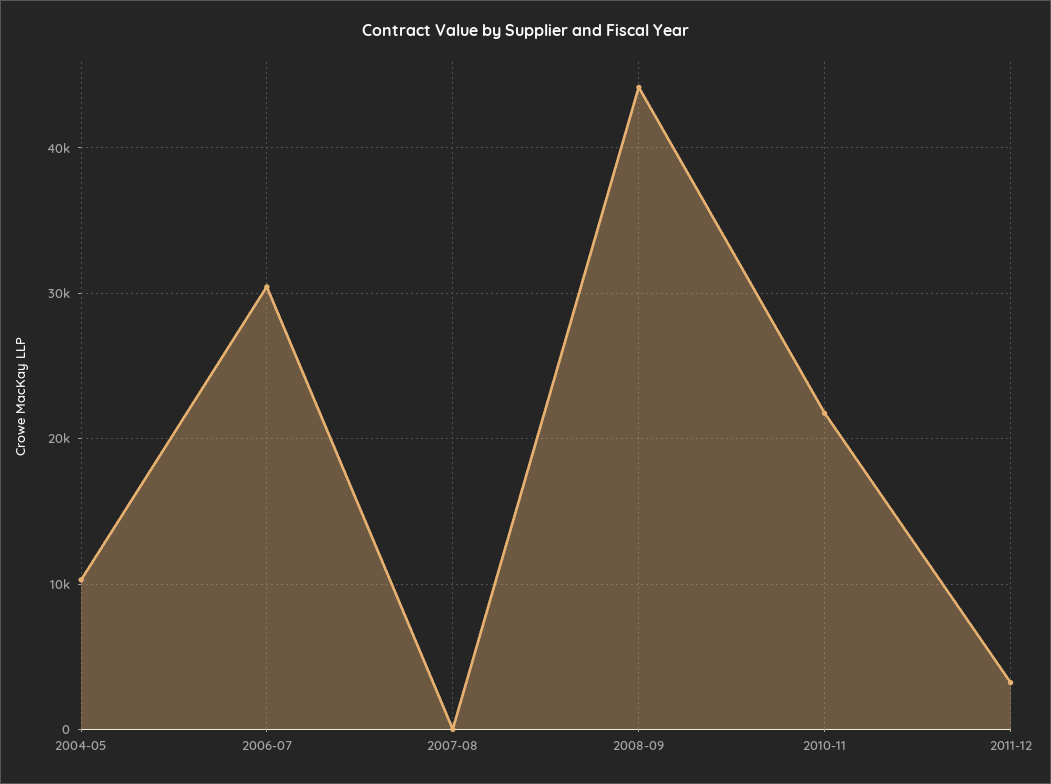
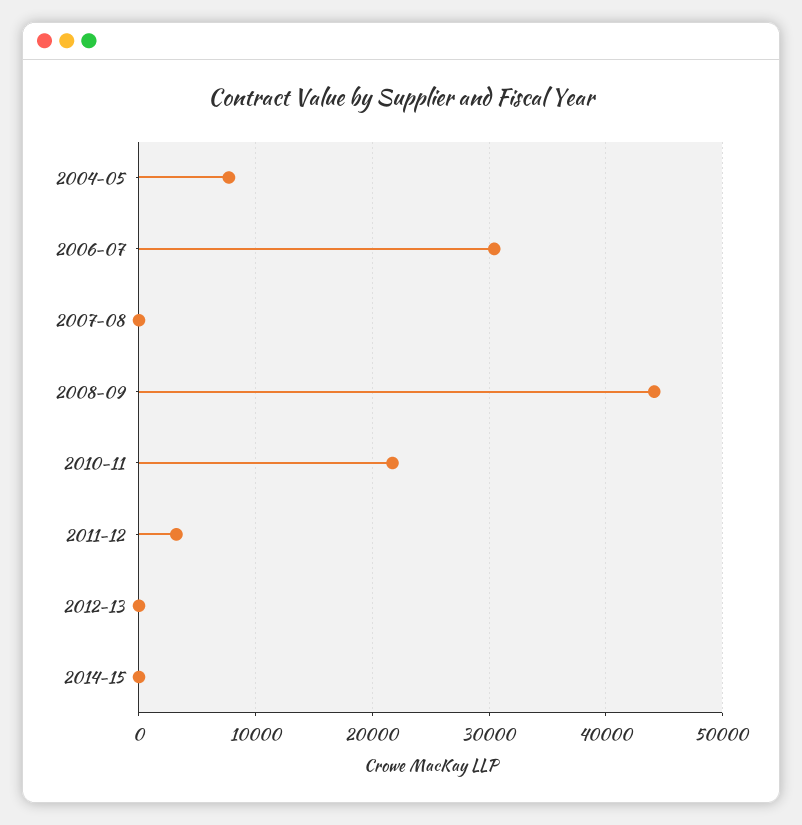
2004-05: 10000 -> 8000
2012-13: none -> 0
2014-15: none -> 0

